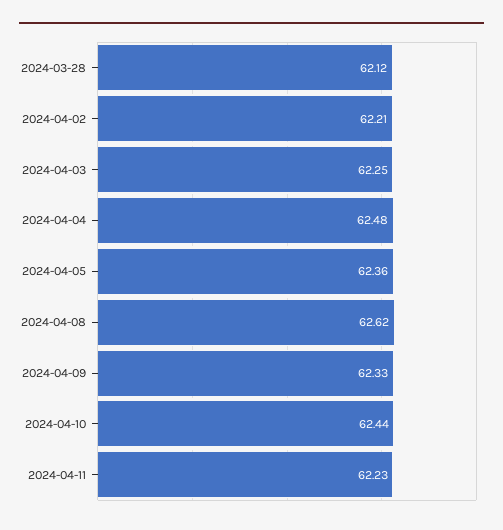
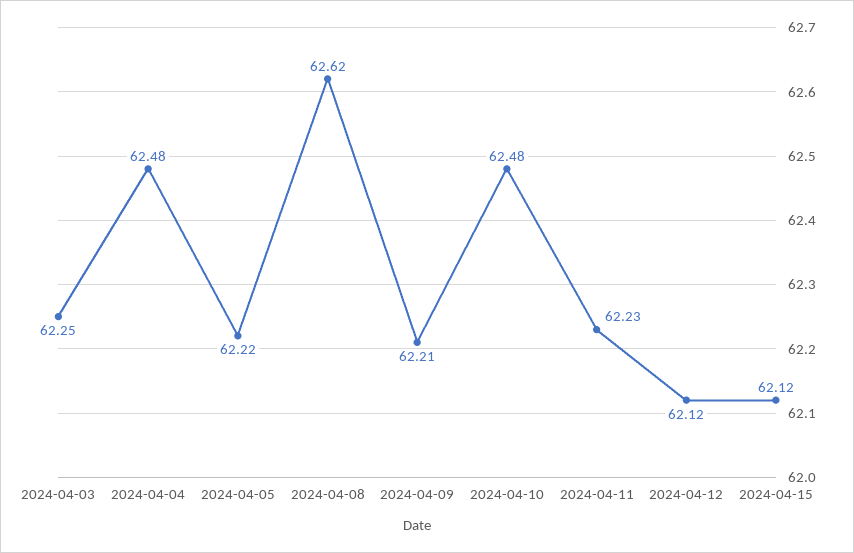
2024-03-28: 62.12 -> none
2024-04-02: 62.21 -> none
2024-04-05: 62.36 -> 62.22
2024-04-09: 62.33 -> 62.21
2024-04-10: 62.44 -> 62.48
2024-04-12: none -> 62.12
2024-04-15: none -> 62.12

